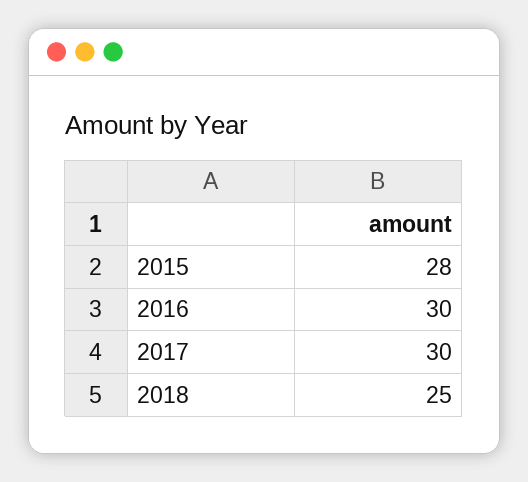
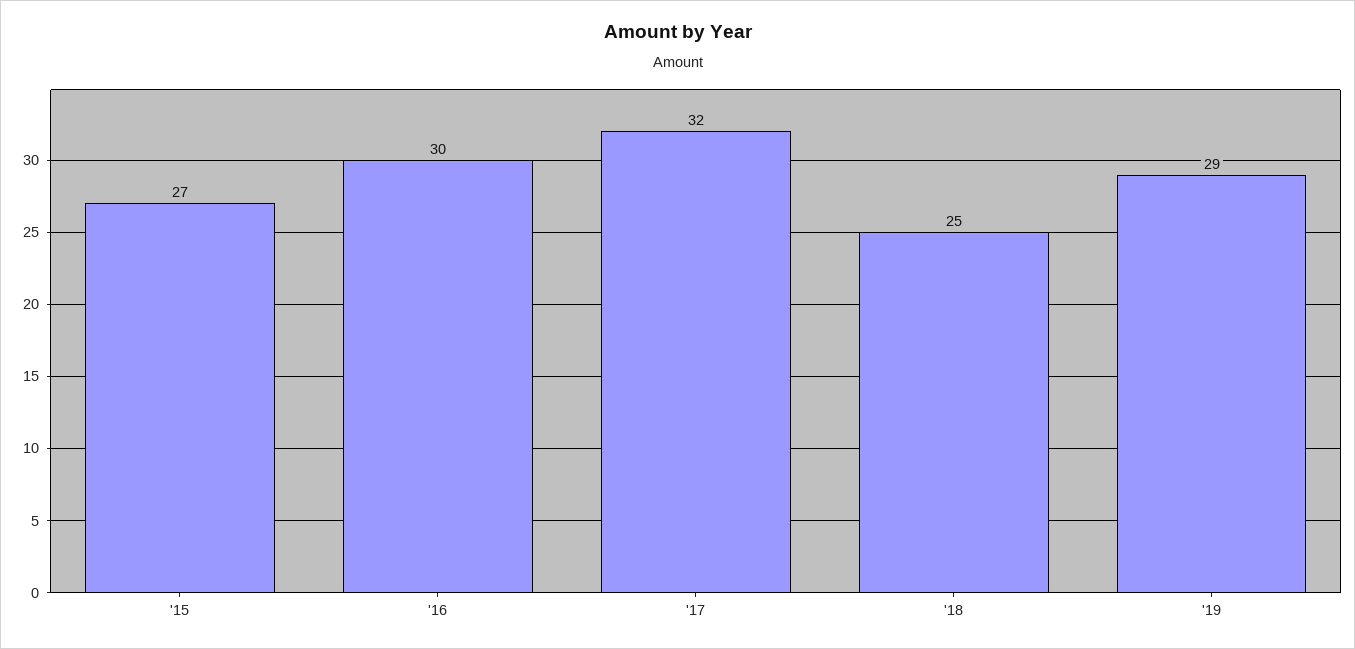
2015: 28 -> 27
2017: 30 -> 32
'19: none -> 29

